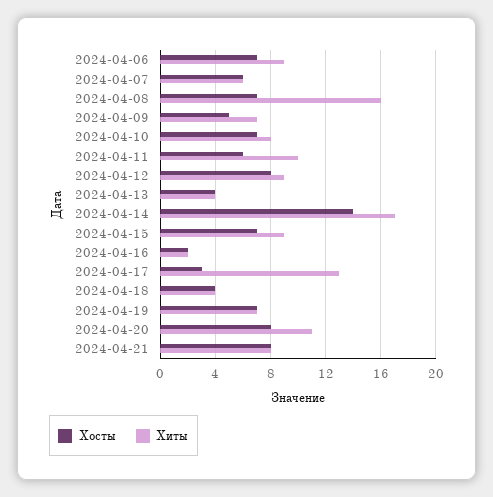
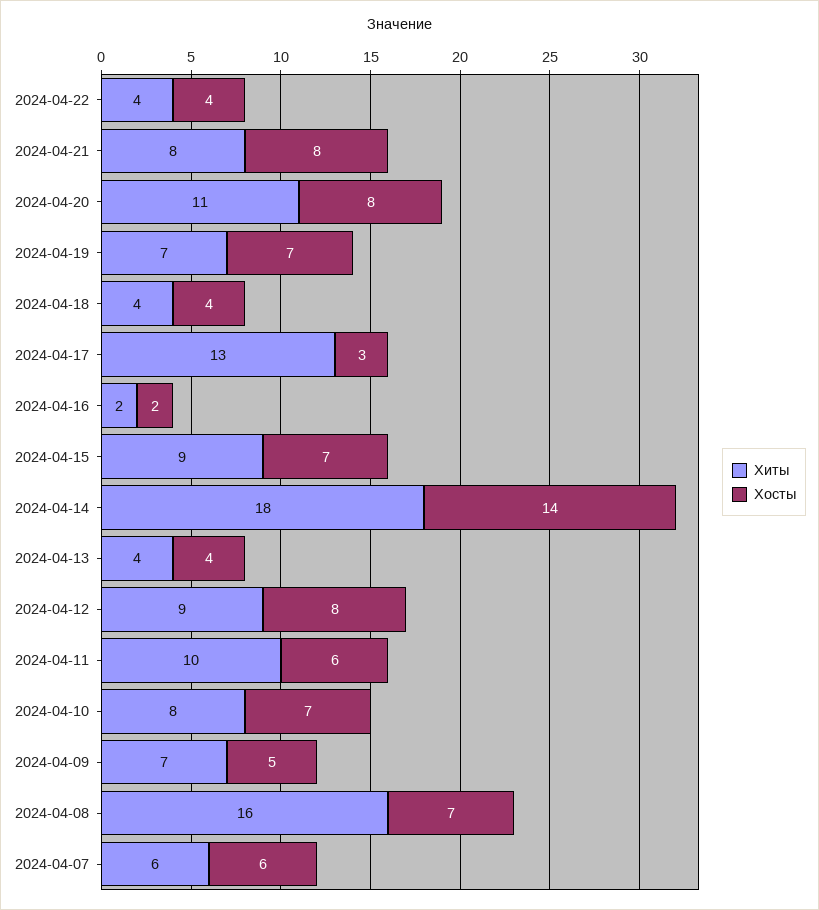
Хосты, 2024-04-06: 7 -> none
Хиты, 2024-04-06: 9 -> none
Хиты, 2024-04-14: 17 -> 18
Хиты, 2024-04-22: none -> 4
Хосты, 2024-04-22: none -> 4

